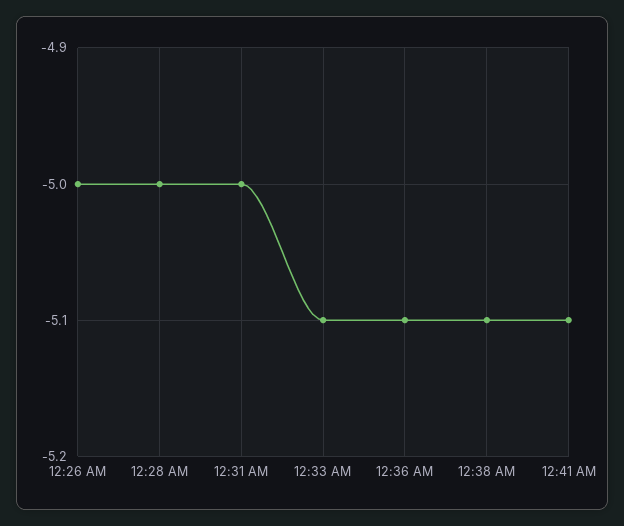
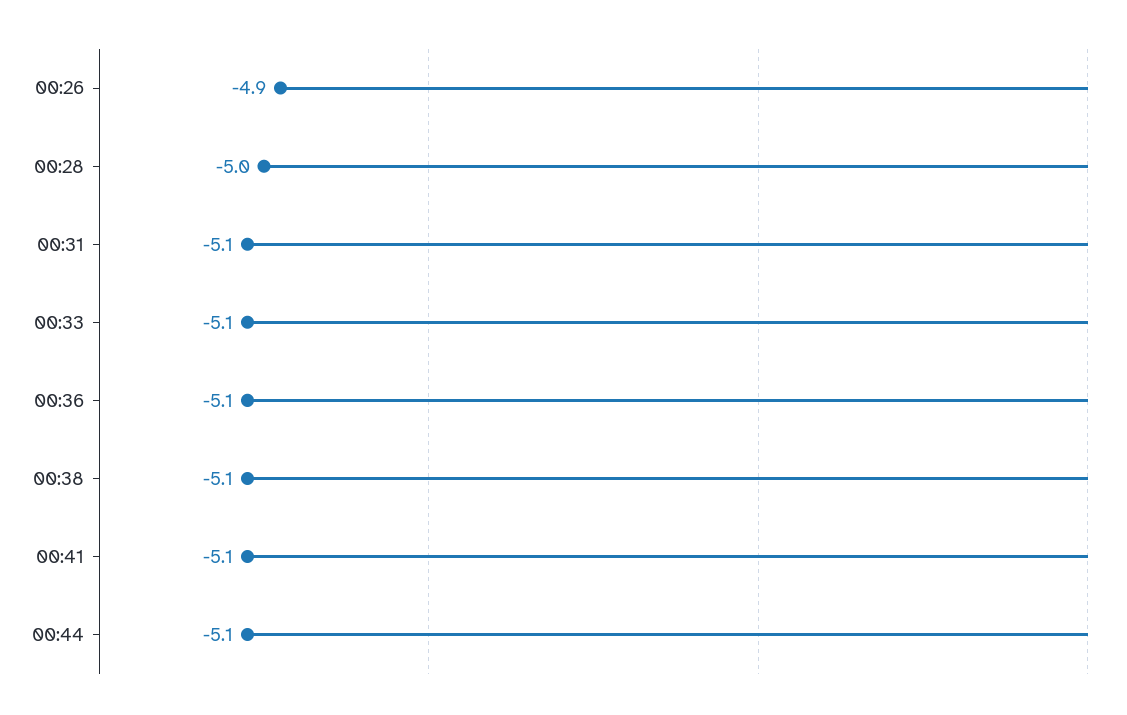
12:26 AM: -5 -> -4.9
12:31 AM: -5 -> -5.1
00:44: none -> -5.1

